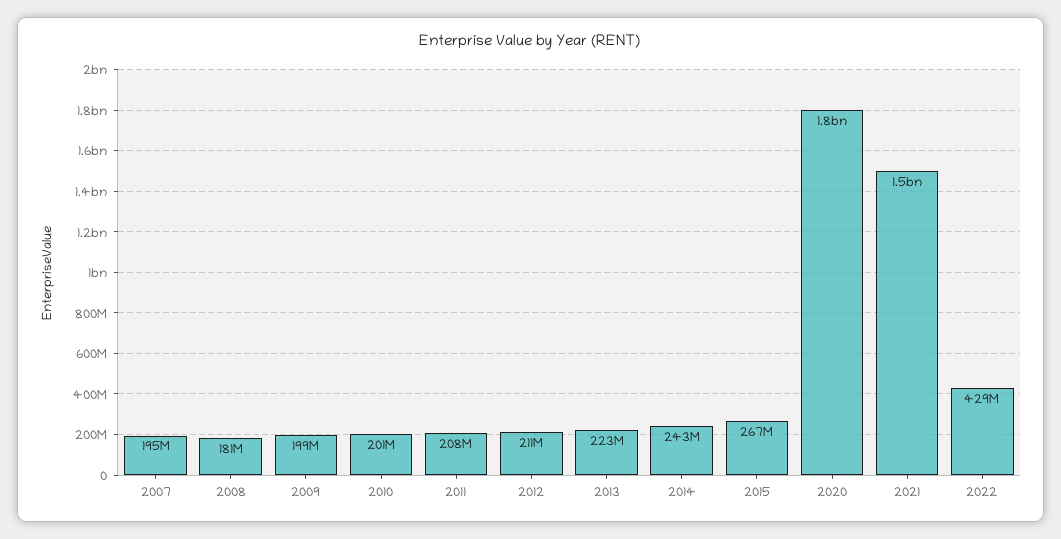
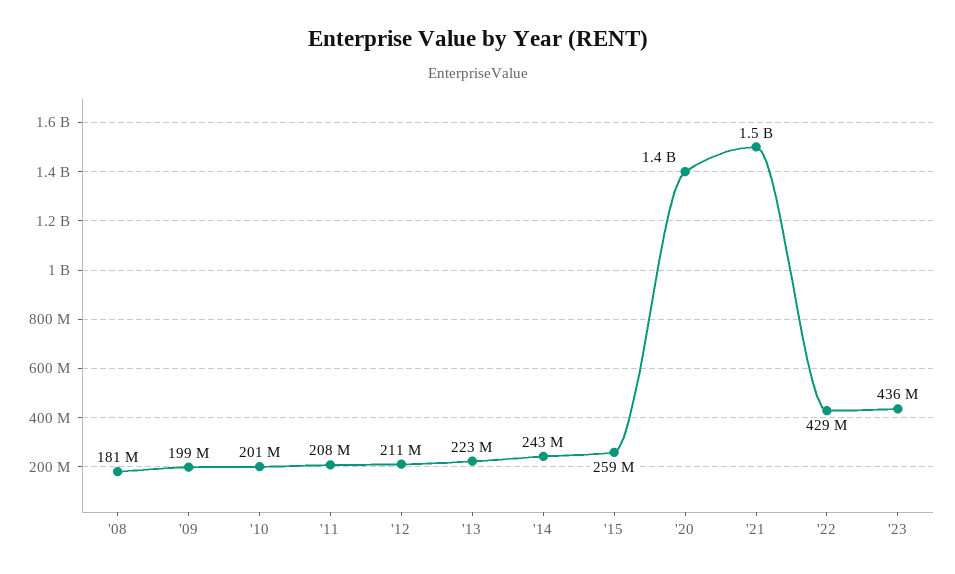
2007: 195000000 -> none
2015: 267000000 -> 259000000
2020: 1800000000 -> 1400000000
'23: none -> 436000000

